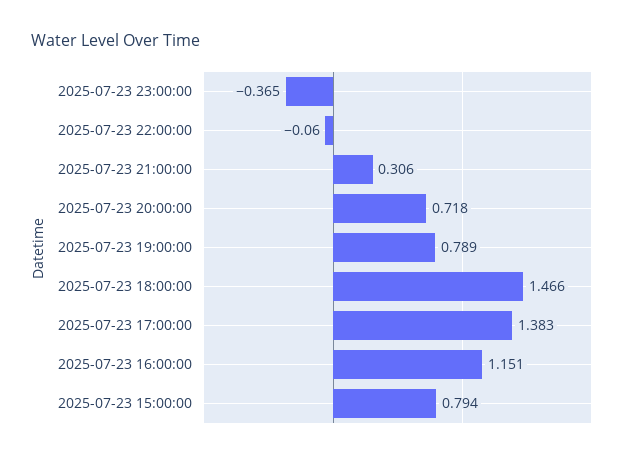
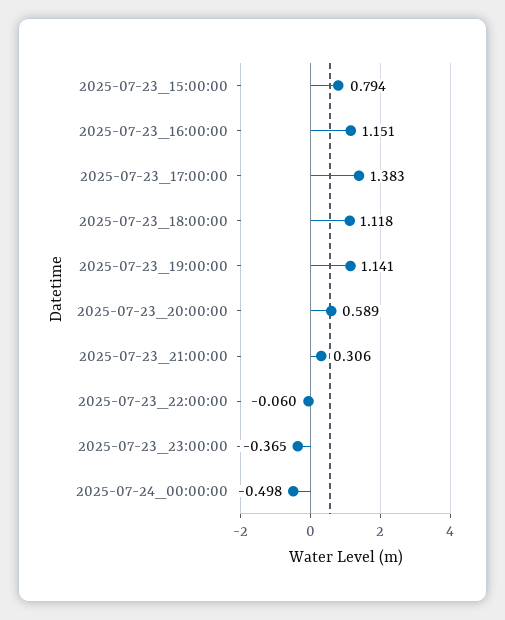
2025-07-23 20:00:00: 0.718 -> 0.589
2025-07-23 19:00:00: 0.789 -> 1.141
2025-07-23 18:00:00: 1.466 -> 1.118
2025-07-24_00:00:00: none -> -0.498

